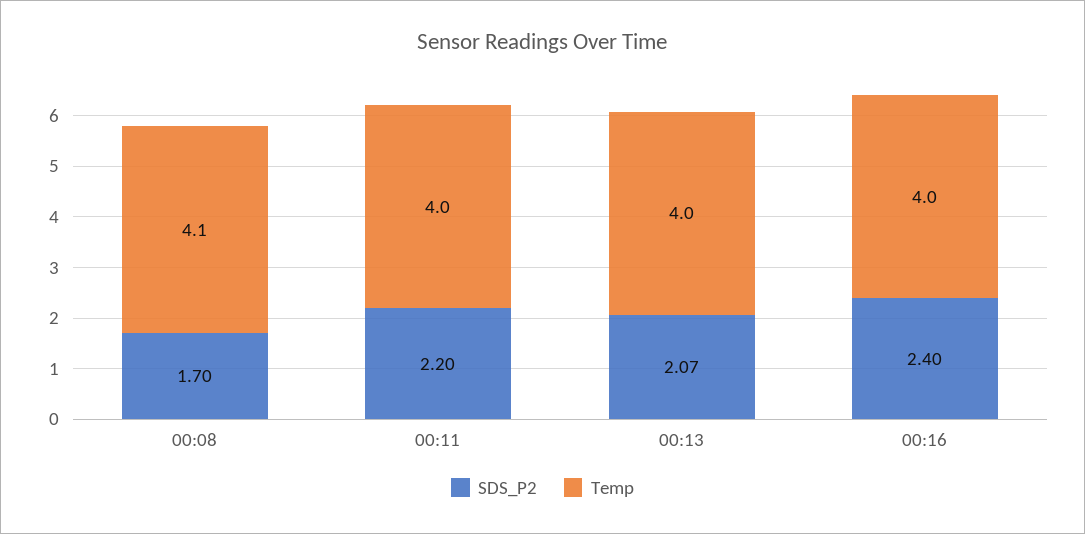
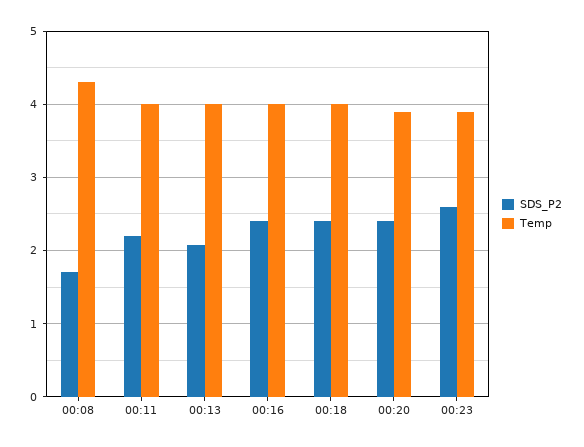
Temp, 00:08: 4.1 -> 4.3
SDS_P2, 00:18: none -> 2.4
Temp, 00:18: none -> 4
SDS_P2, 00:20: none -> 2.4
Temp, 00:20: none -> 3.9
SDS_P2, 00:23: none -> 2.6
Temp, 00:23: none -> 3.9

